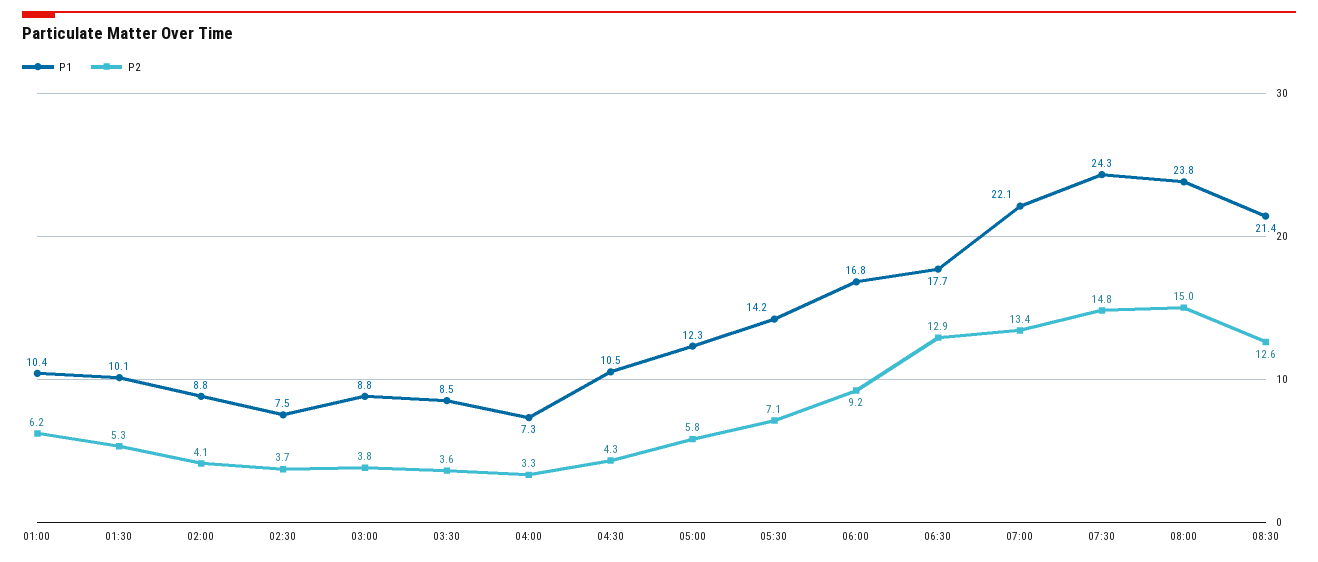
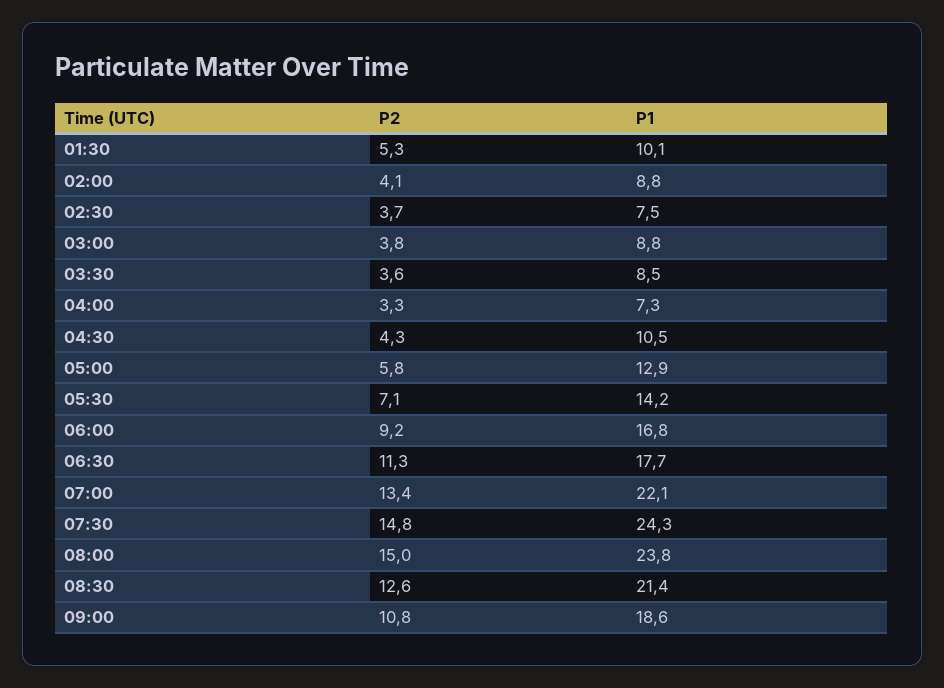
P1, 01:00: 10.4 -> none
P2, 01:00: 6.2 -> none
P1, 05:00: 12.3 -> 12.9
P2, 06:30: 12.9 -> 11.3
P2, 09:00: none -> 10.8
P1, 09:00: none -> 18.6

